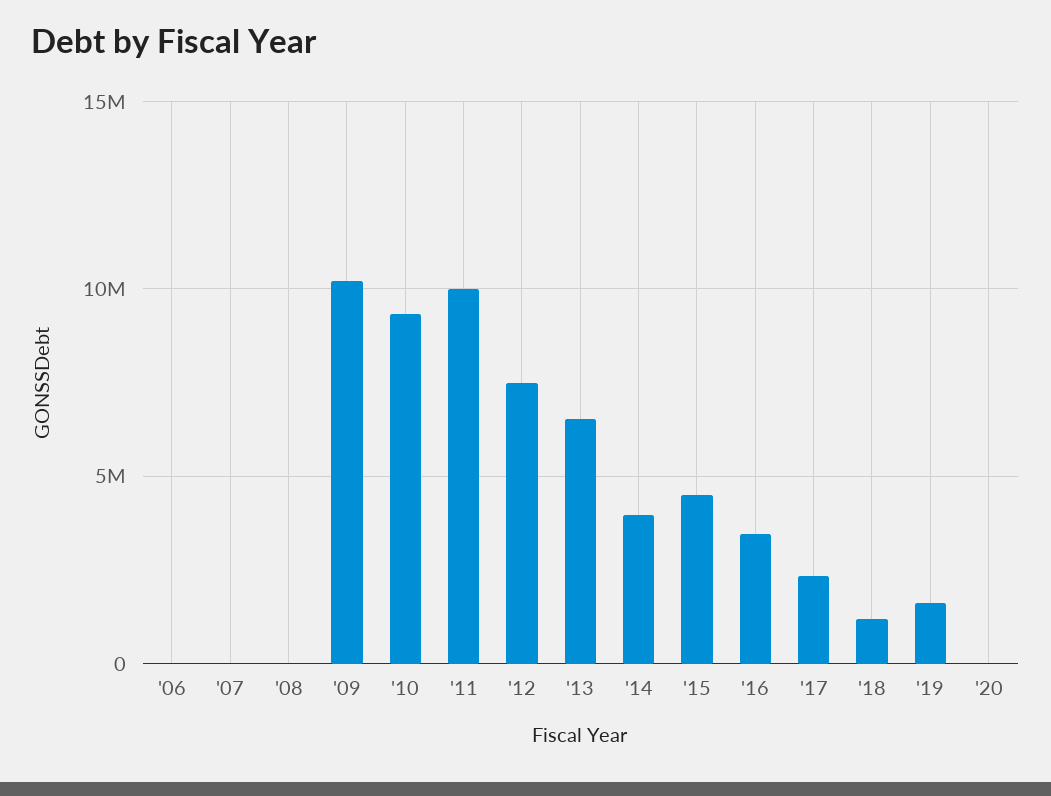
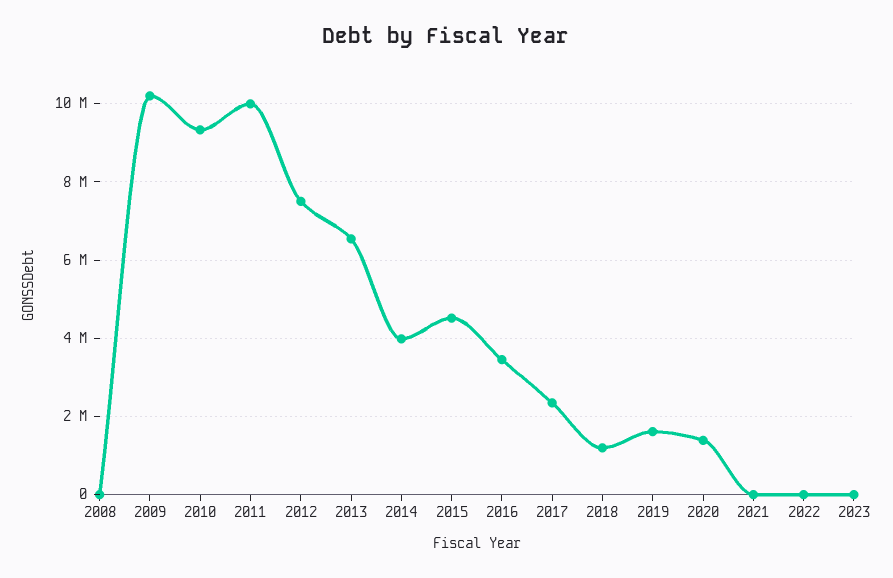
'06: 0 -> none
'07: 0 -> none
'20: 0 -> 1400000
2021: none -> 0
2022: none -> 0
2023: none -> 0

